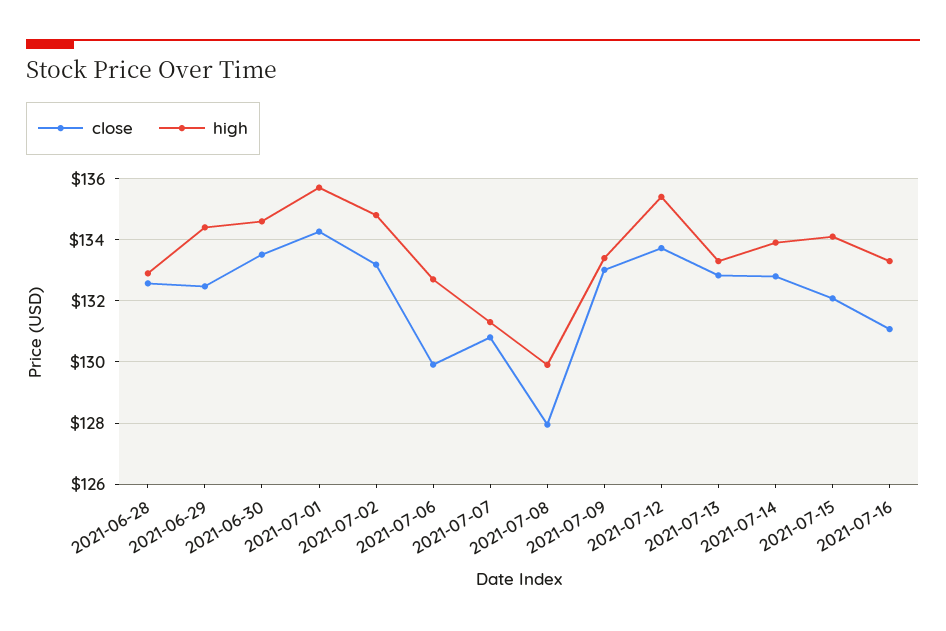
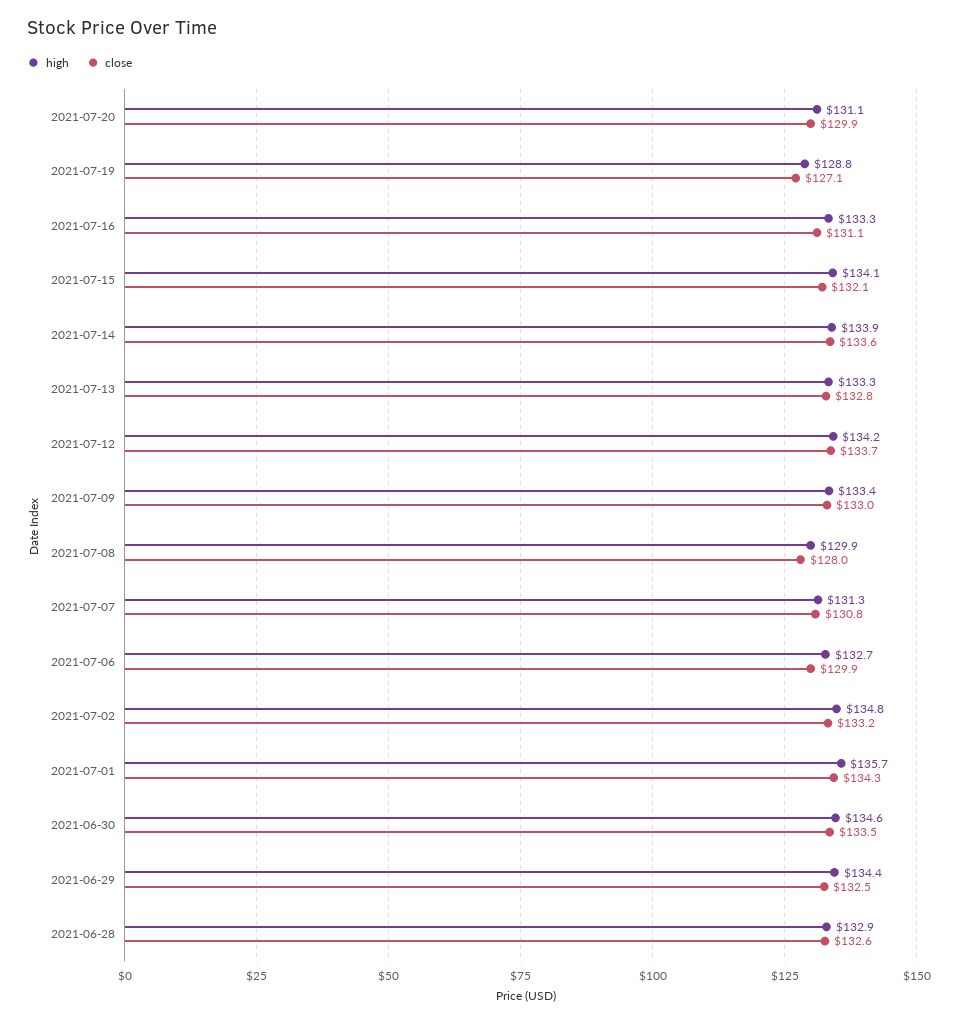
high, 2021-07-12: 135.4 -> 134.2
close, 2021-07-14: 132.8 -> 133.6
high, 2021-07-20: none -> 131.1
close, 2021-07-20: none -> 129.9
high, 2021-07-19: none -> 128.8
close, 2021-07-19: none -> 127.1

